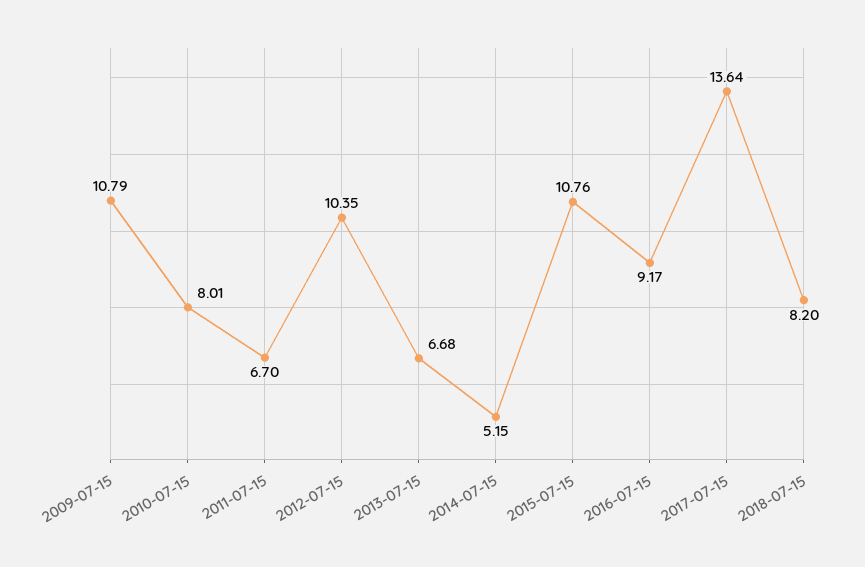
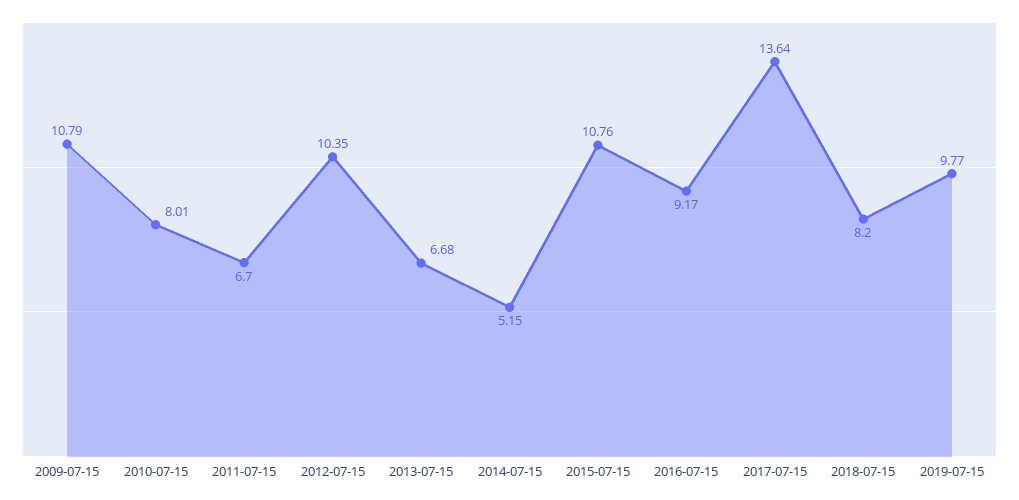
2019-07-15: none -> 9.77

